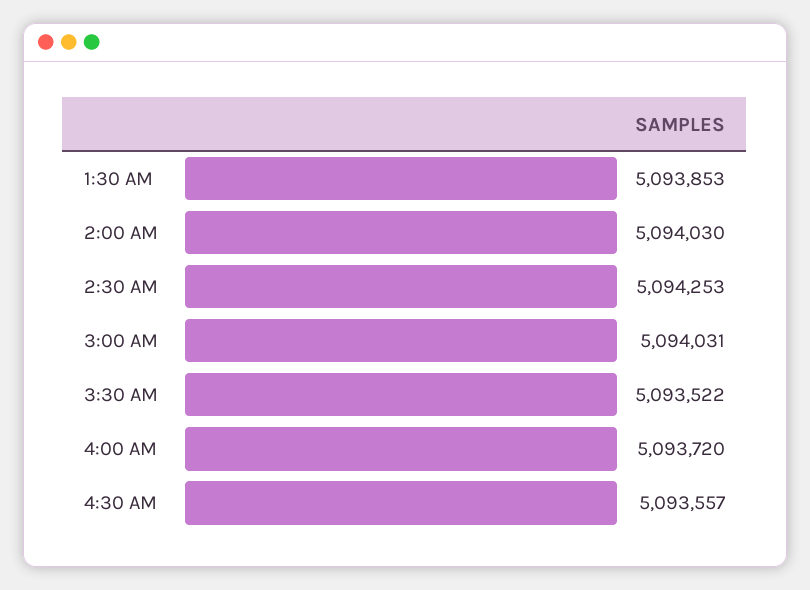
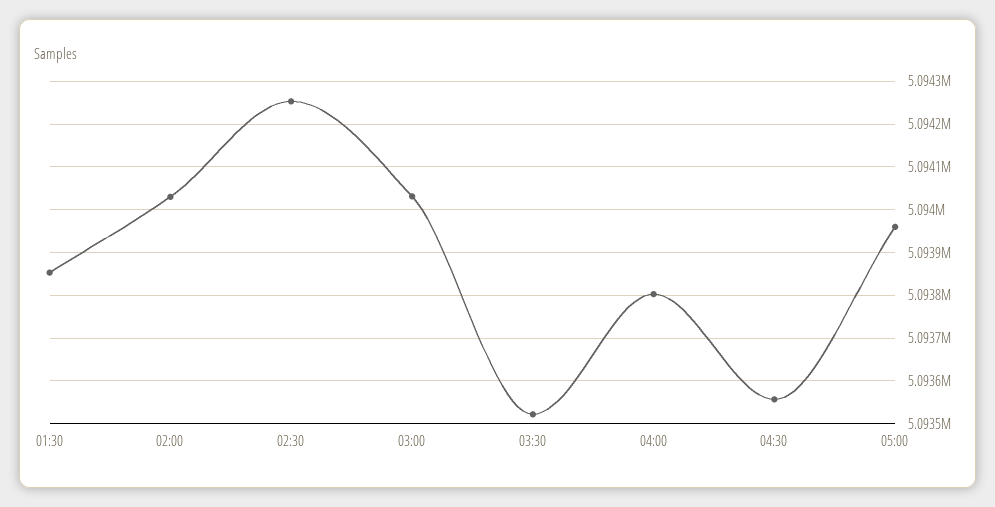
4:00 AM: 5093720 -> 5093800
05:00: none -> 5093960

